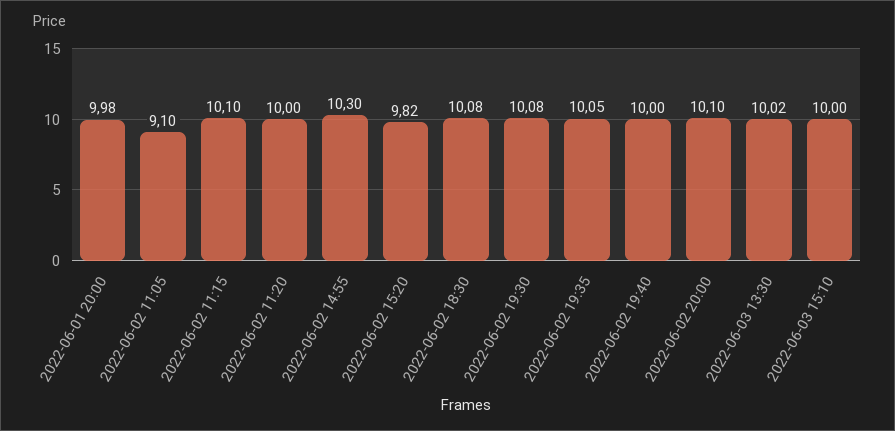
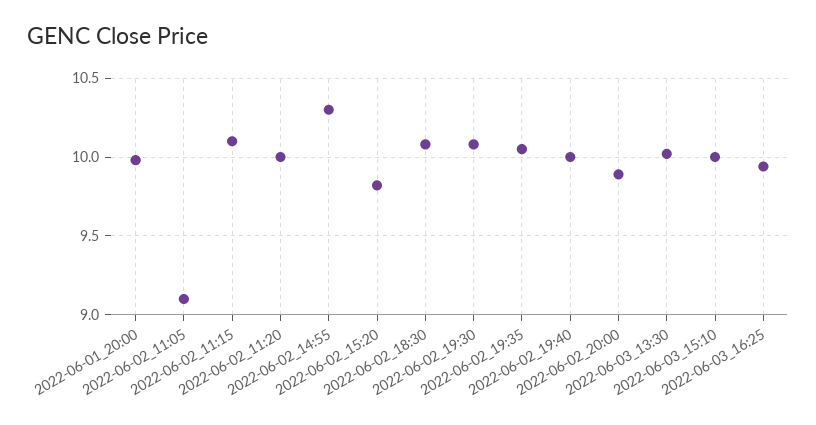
2022-06-02 20:00: 10.1 -> 9.9
2022-06-03_16:25: none -> 9.95

